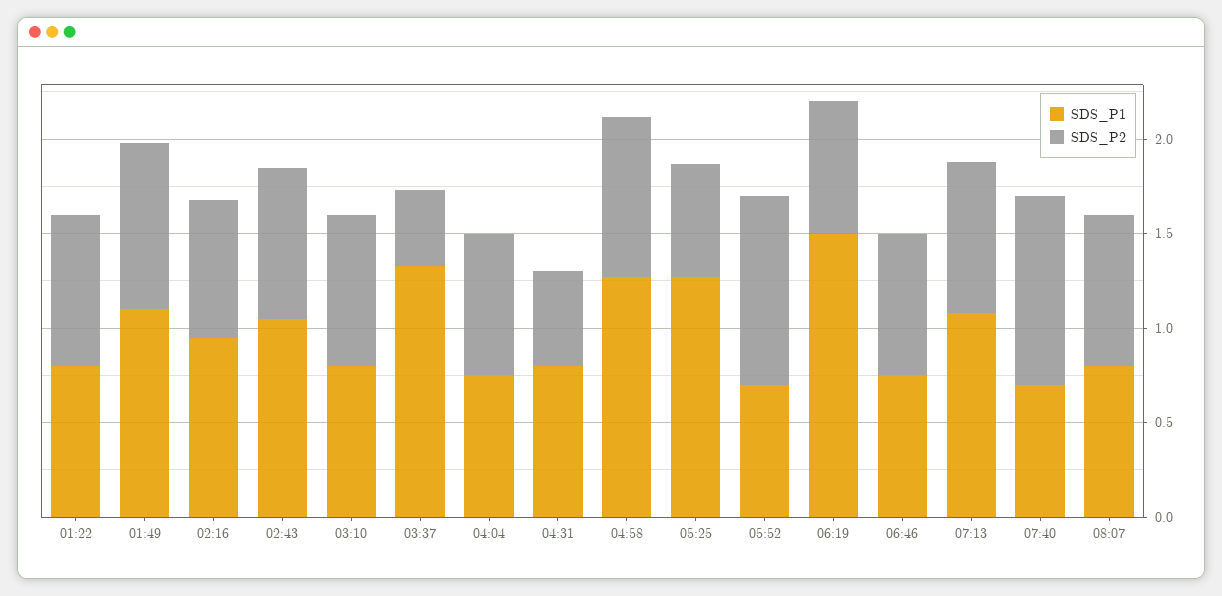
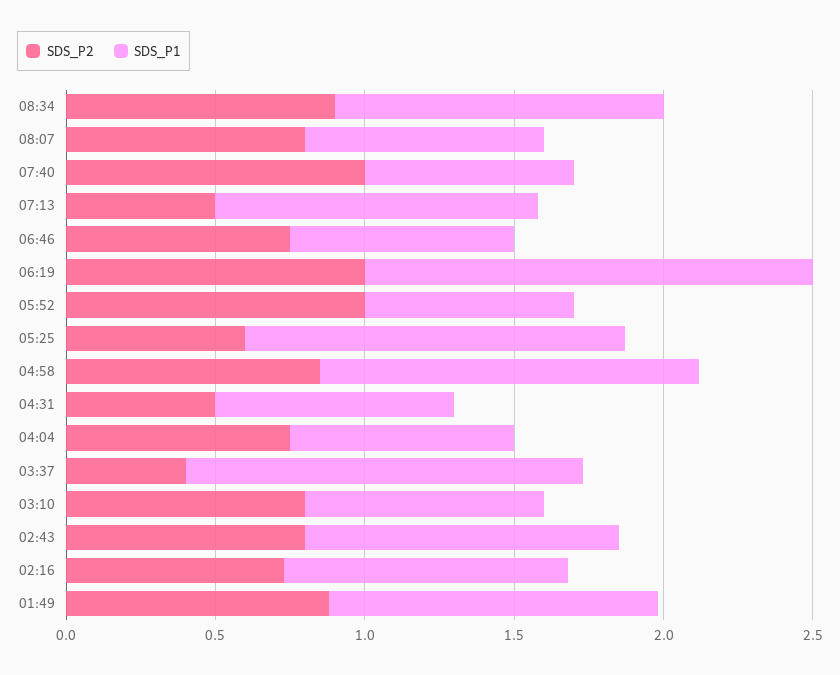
SDS_P1, 01:22: 0.8 -> none
SDS_P2, 01:22: 0.8 -> none
SDS_P2, 06:19: 0.7 -> 1
SDS_P2, 07:13: 0.8 -> 0.5
SDS_P2, 08:34: none -> 0.9
SDS_P1, 08:34: none -> 1.1

